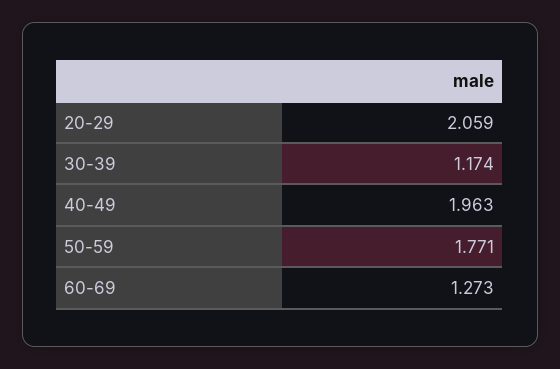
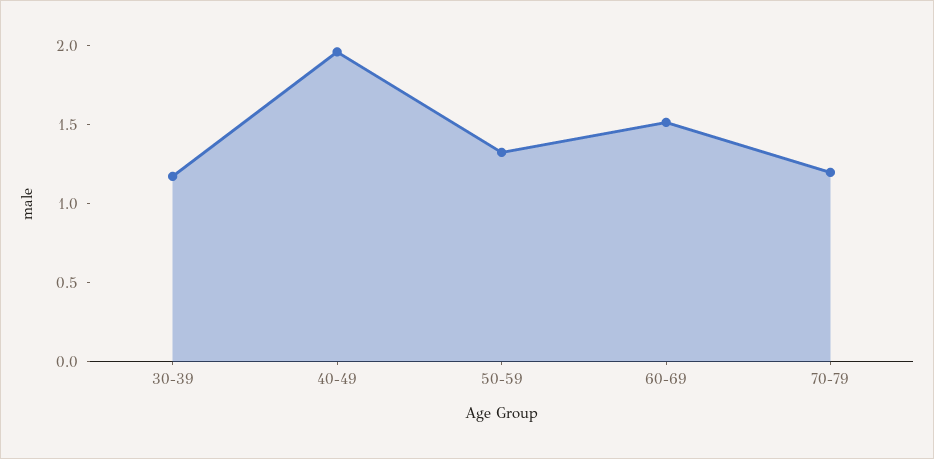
20-29: 2.059 -> none
50-59: 1.771 -> 1.3
60-69: 1.273 -> 1.5
70-79: none -> 1.2

